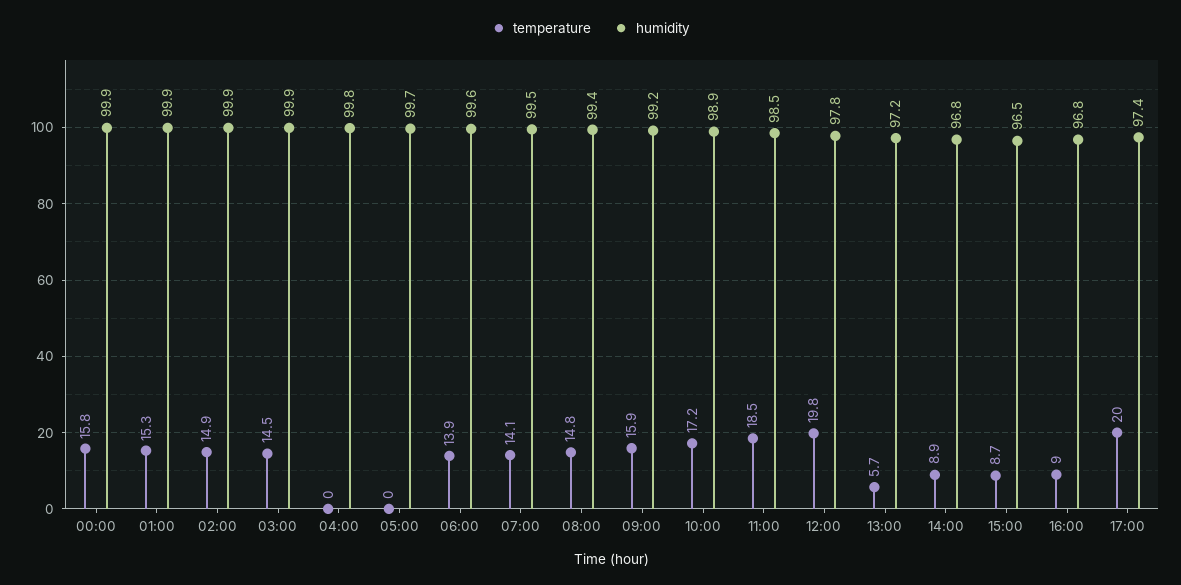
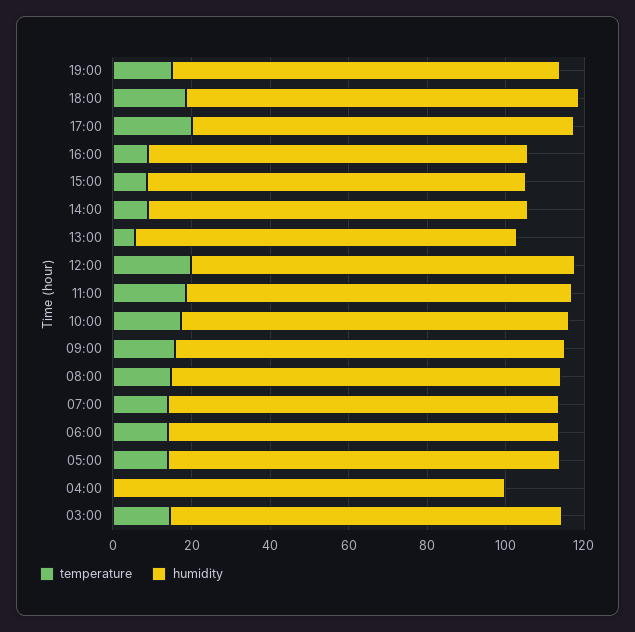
temperature, 00:00: 15.8 -> none
humidity, 00:00: 99.9 -> none
temperature, 01:00: 15.3 -> none
humidity, 01:00: 99.9 -> none
temperature, 02:00: 14.9 -> none
humidity, 02:00: 99.9 -> none
temperature, 05:00: 0 -> 15
temperature, 19:00: none -> 15
humidity, 19:00: none -> 100
temperature, 18:00: none -> 20
humidity, 18:00: none -> 100

